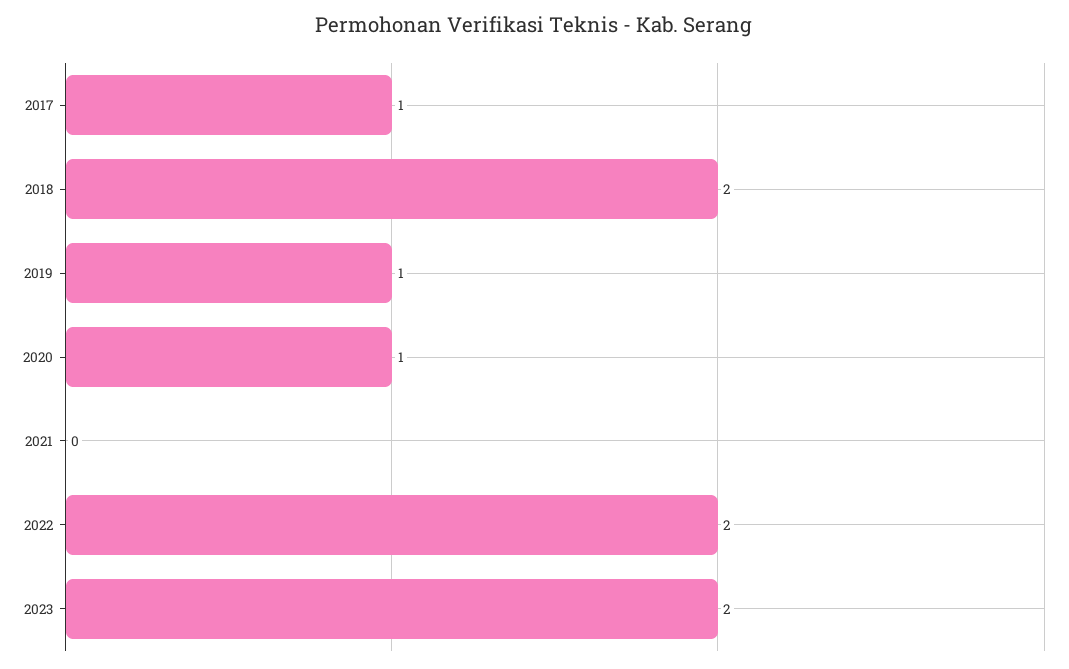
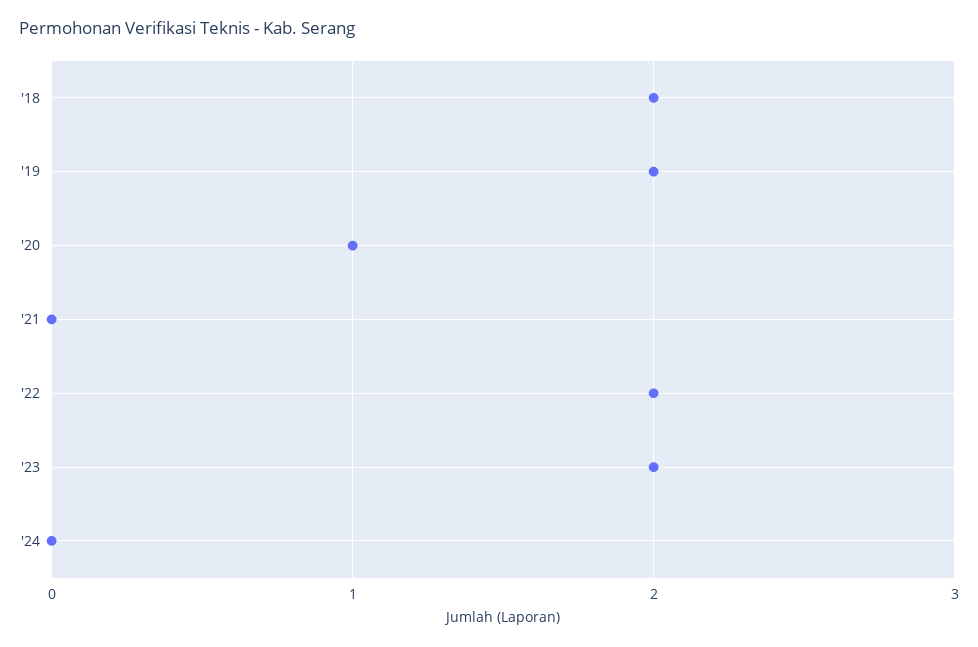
2017: 1 -> none
2019: 1 -> 2
'24: none -> 0

